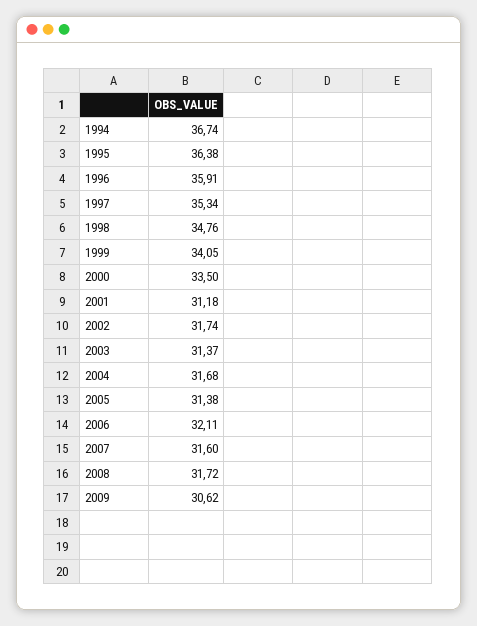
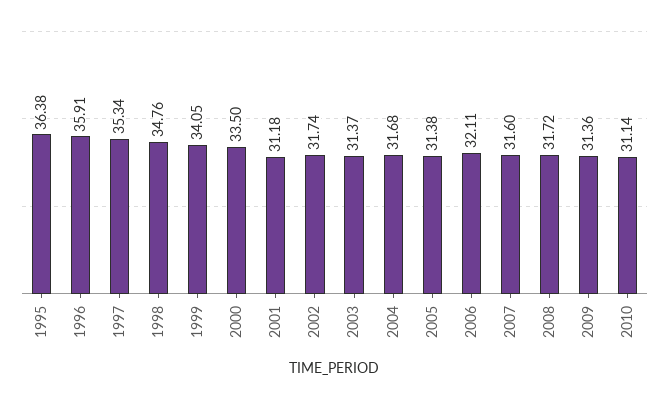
1994: 36.74 -> none
2009: 30.62 -> 31.36
2010: none -> 31.14

